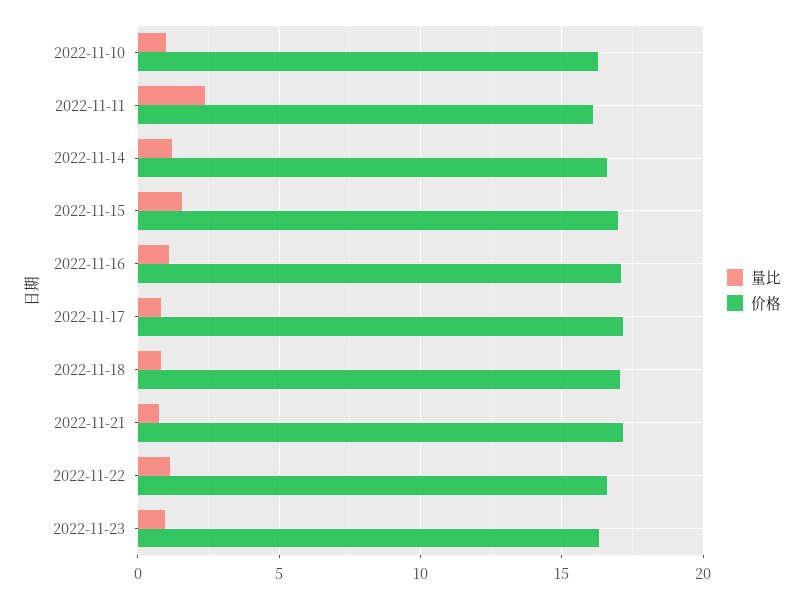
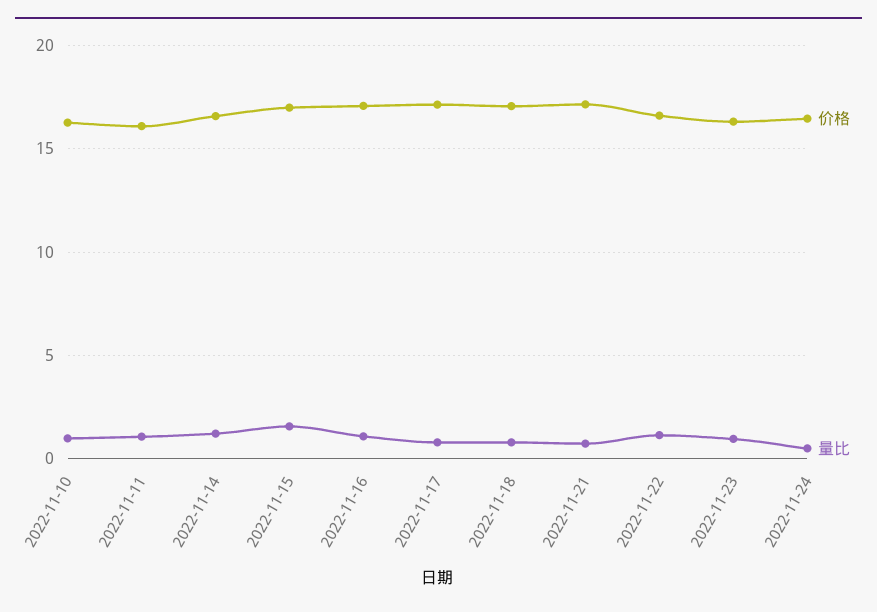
量比, 2022-11-11: 2.5 -> 1
价格, 2022-11-24: none -> 16.5
量比, 2022-11-24: none -> 0.5

